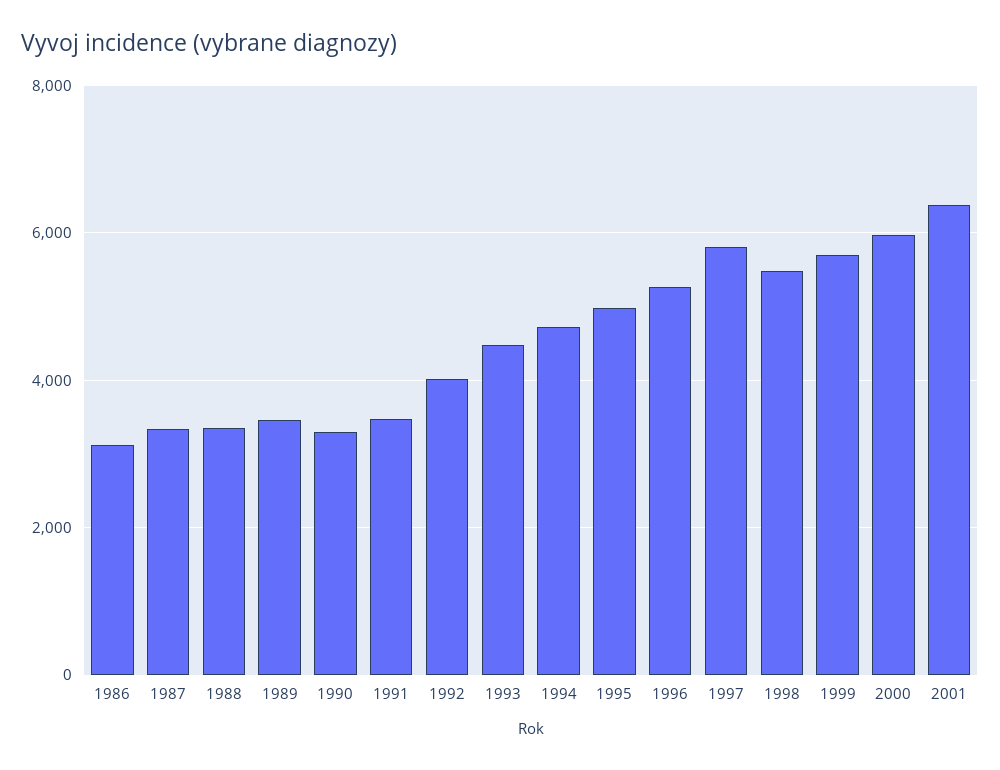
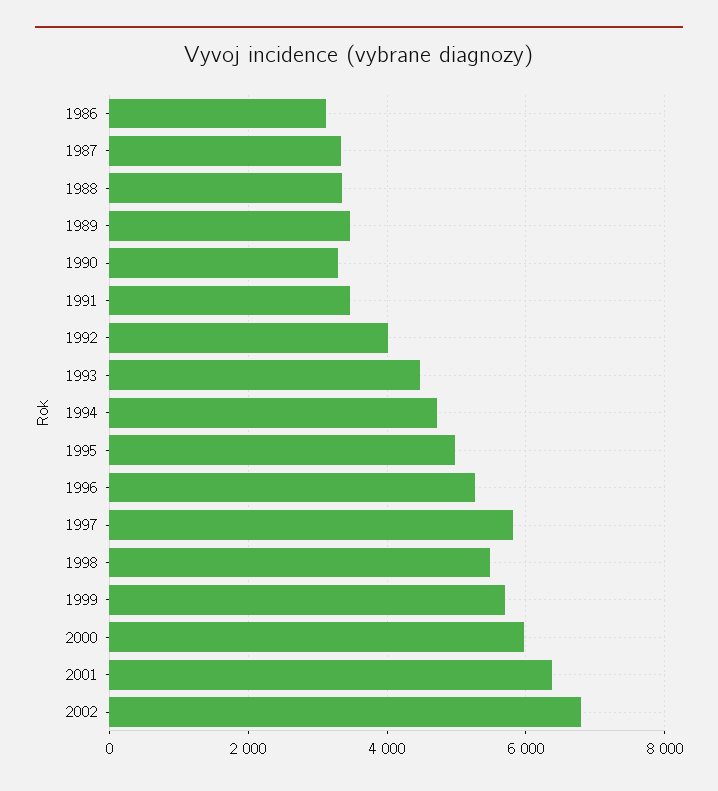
2002: none -> 6800

